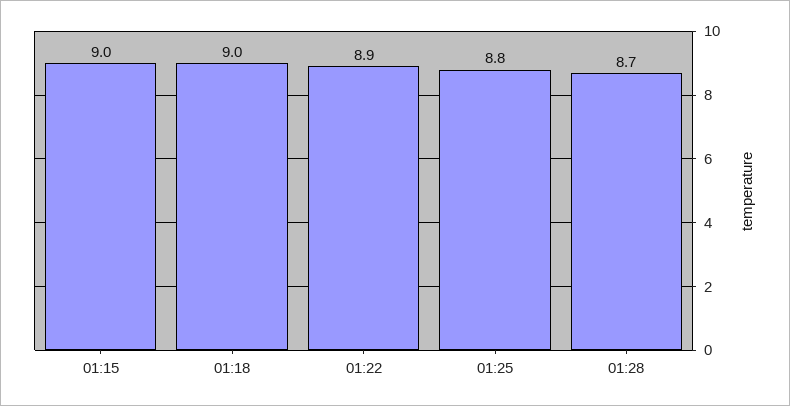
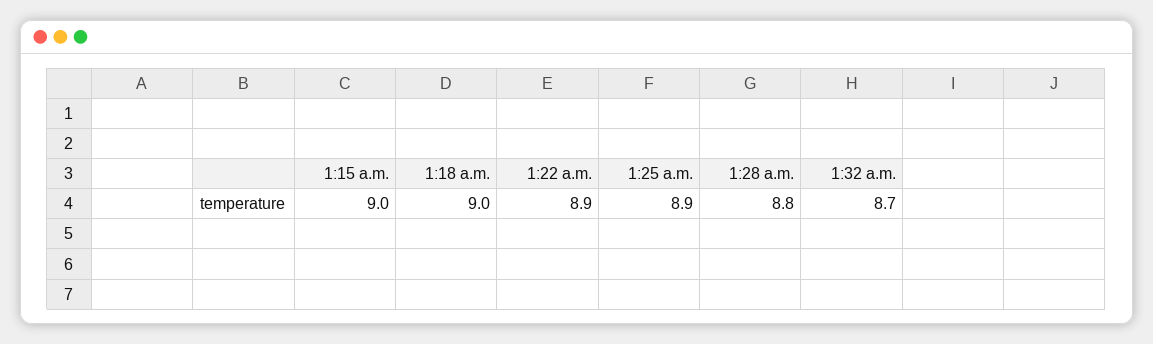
01:25: 8.8 -> 8.9
01:28: 8.7 -> 8.8
1:32 a.m.: none -> 8.7

